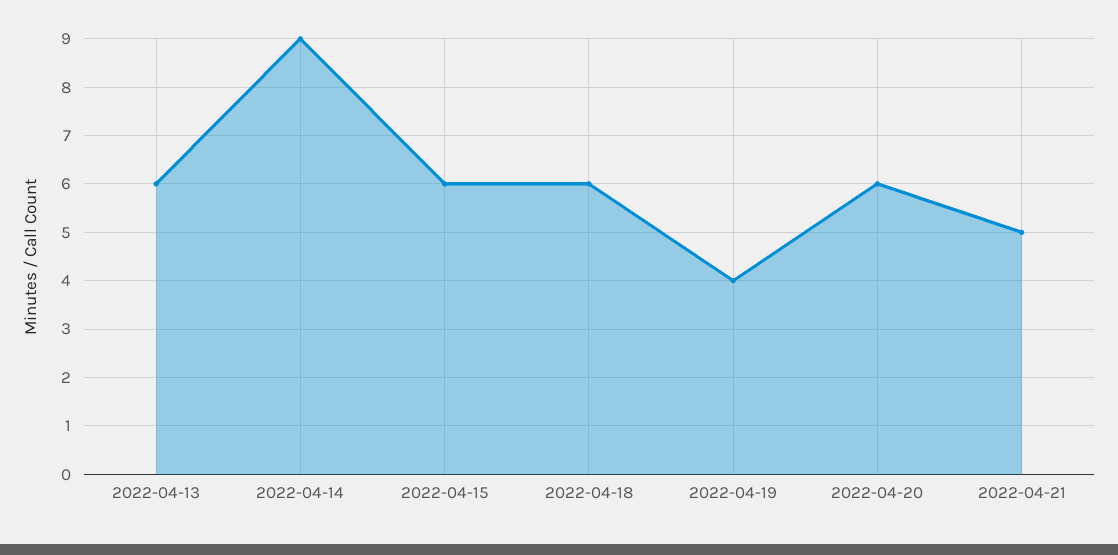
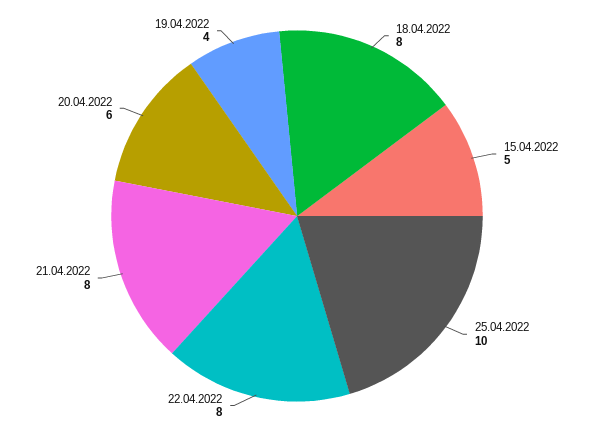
2022-04-13: 6 -> none
2022-04-14: 9 -> none
2022-04-15: 6 -> 5
2022-04-18: 6 -> 8
2022-04-21: 5 -> 8
25.04.2022: none -> 10
22.04.2022: none -> 8

